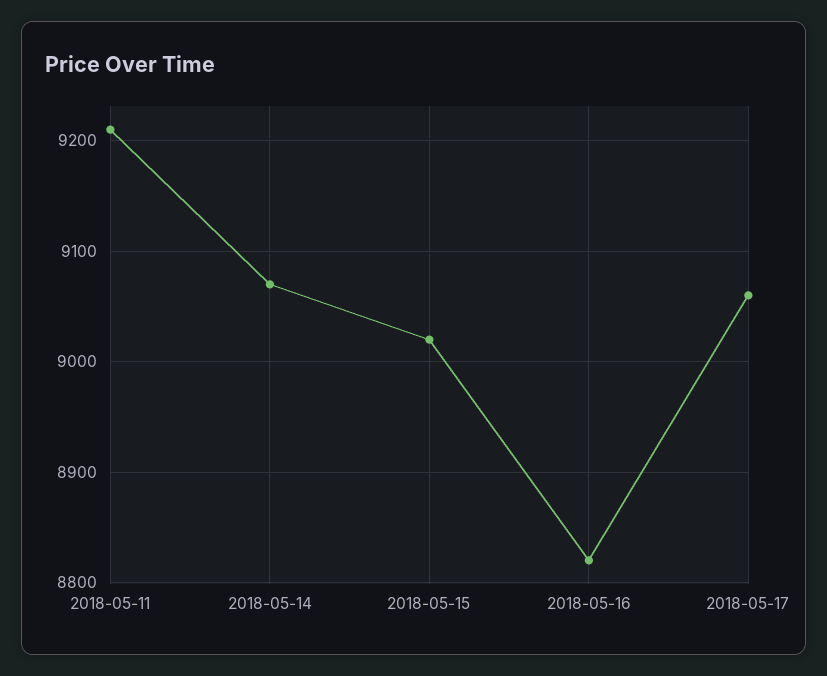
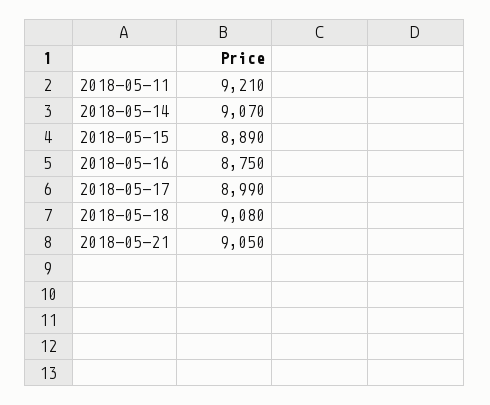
2018-05-15: 9020 -> 8890
2018-05-16: 8820 -> 8750
2018-05-17: 9060 -> 8990
2018-05-18: none -> 9080
2018-05-21: none -> 9050

